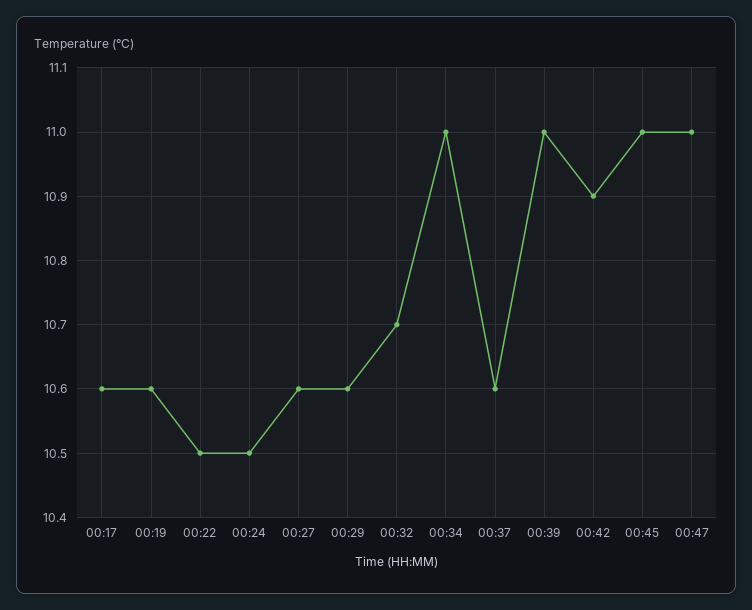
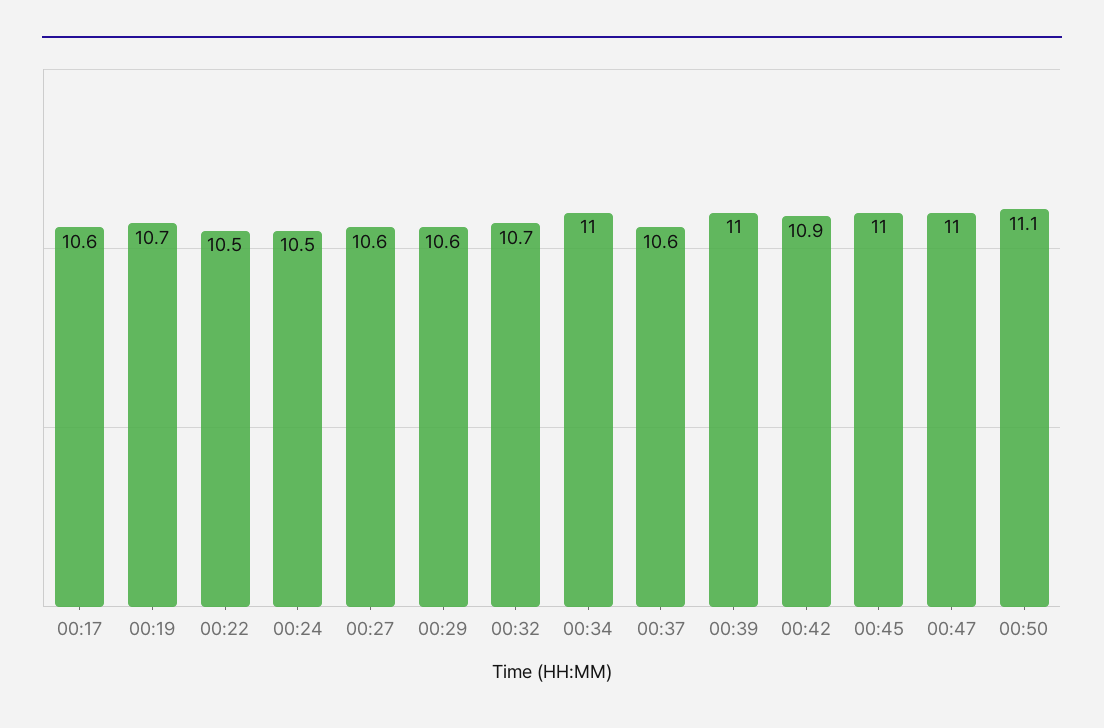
00:19: 10.6 -> 10.7
00:50: none -> 11.1

